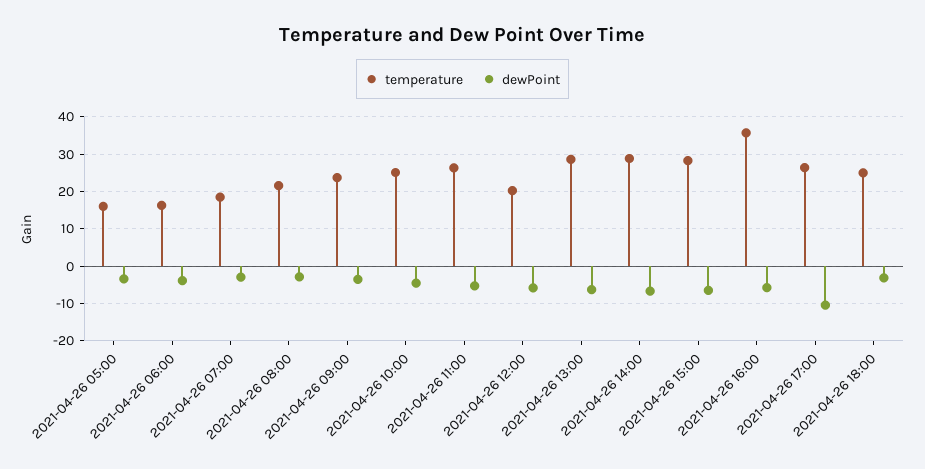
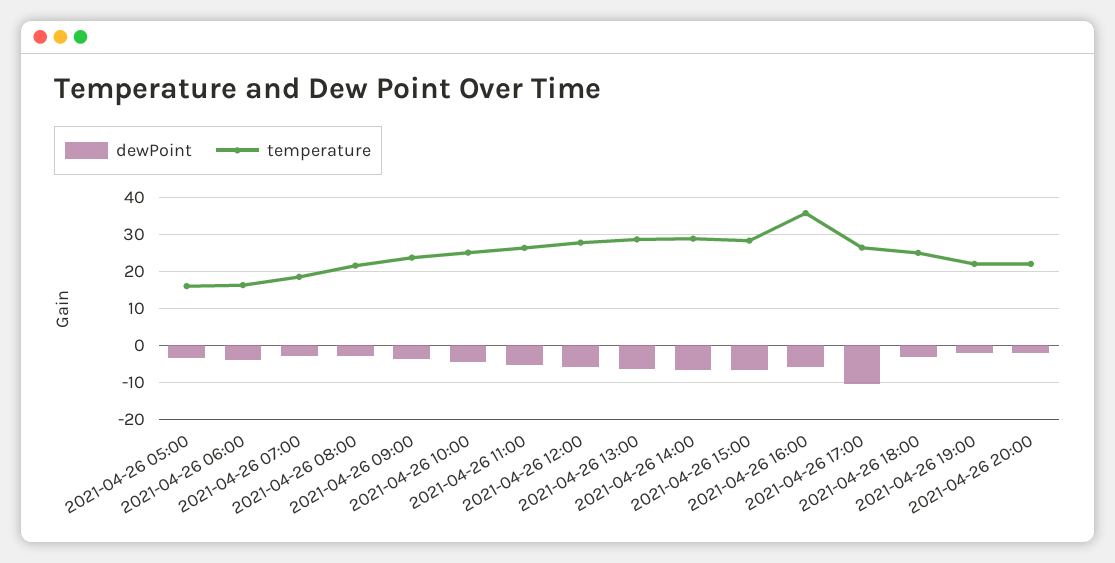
temperature, 2021-04-26 12:00: 20 -> 28
dewPoint, 2021-04-26 19:00: none -> -2
temperature, 2021-04-26 19:00: none -> 22
dewPoint, 2021-04-26 20:00: none -> -2
temperature, 2021-04-26 20:00: none -> 22

